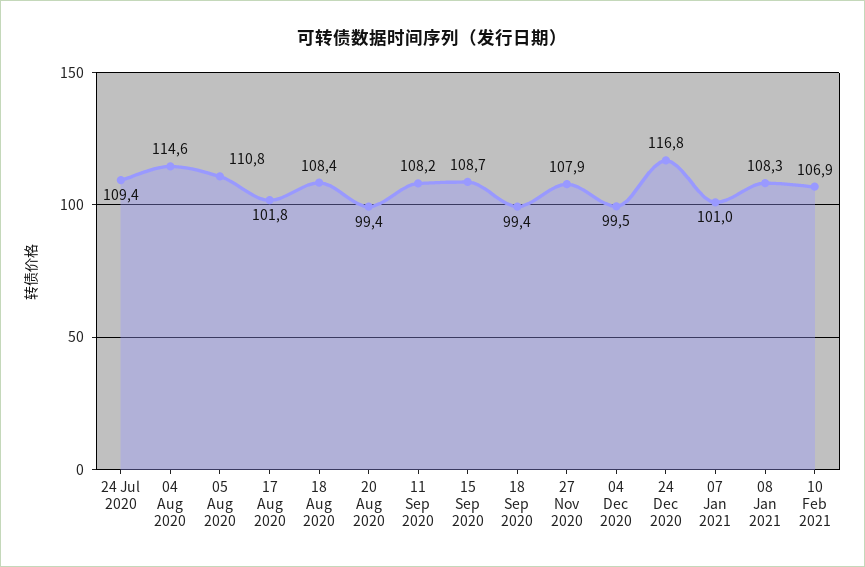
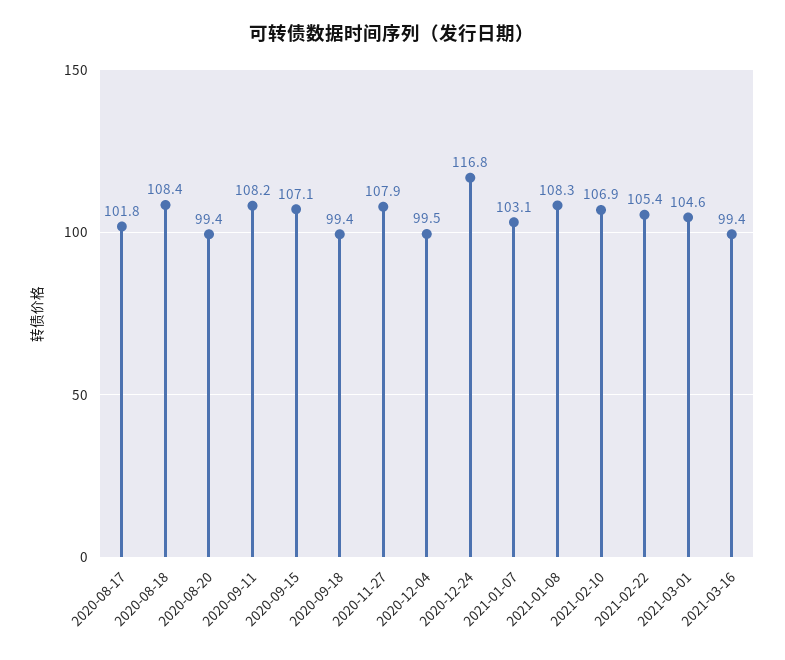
24 Jul 2020: 109.4 -> none
04 Aug 2020: 114.6 -> none
05 Aug 2020: 110.8 -> none
15 Sep 2020: 108.7 -> 107.1
07 Jan 2021: 101 -> 103.1
2021-02-22: none -> 105.4
2021-03-01: none -> 104.6
2021-03-16: none -> 99.4

